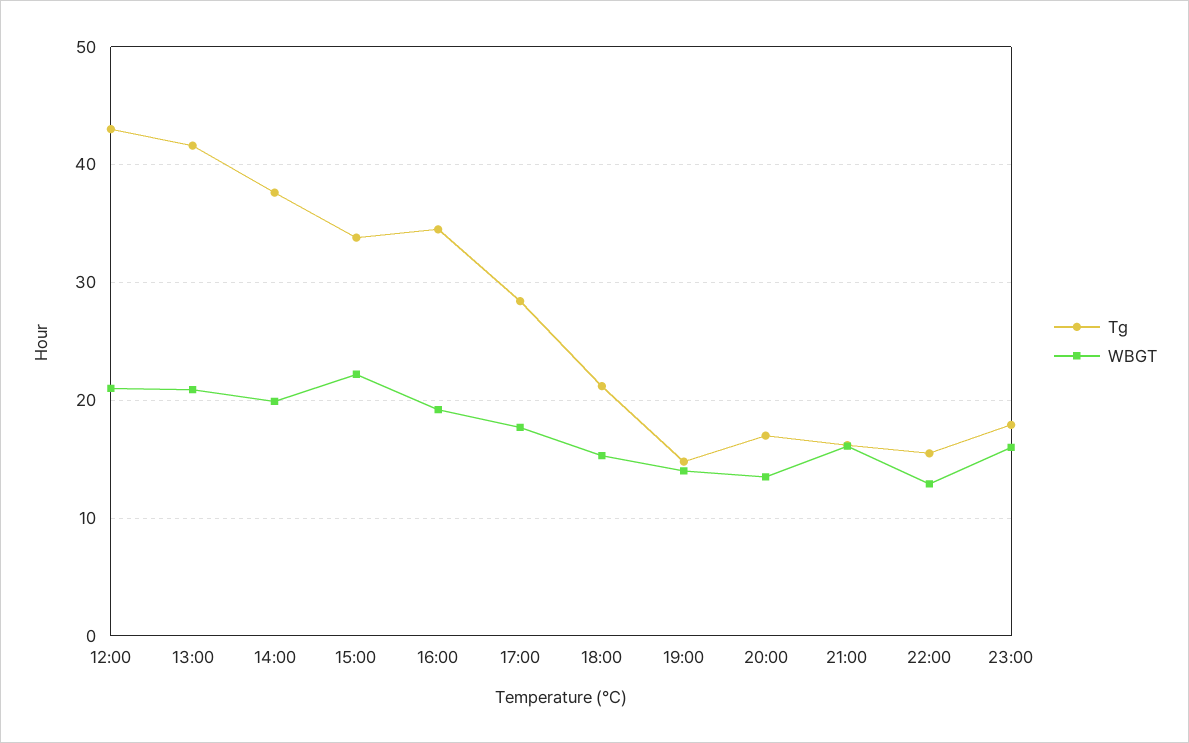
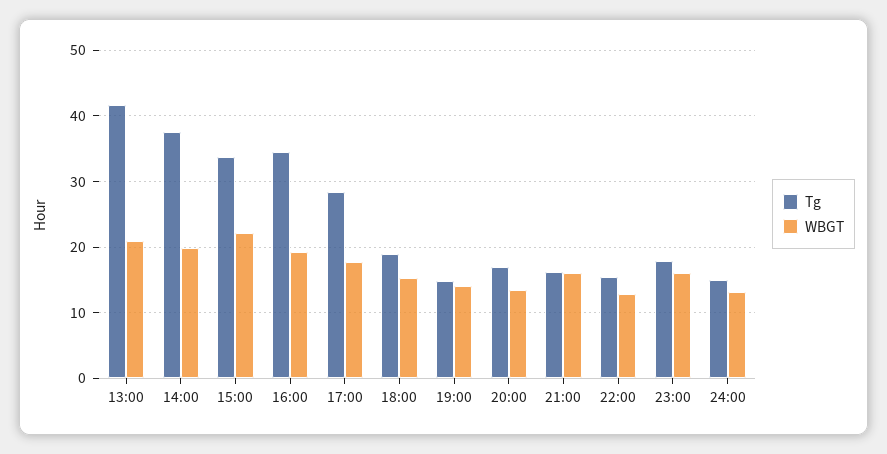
Tg, 12:00: 43 -> none
WBGT, 12:00: 21 -> none
Tg, 18:00: 21 -> 19
Tg, 24:00: none -> 15
WBGT, 24:00: none -> 13

